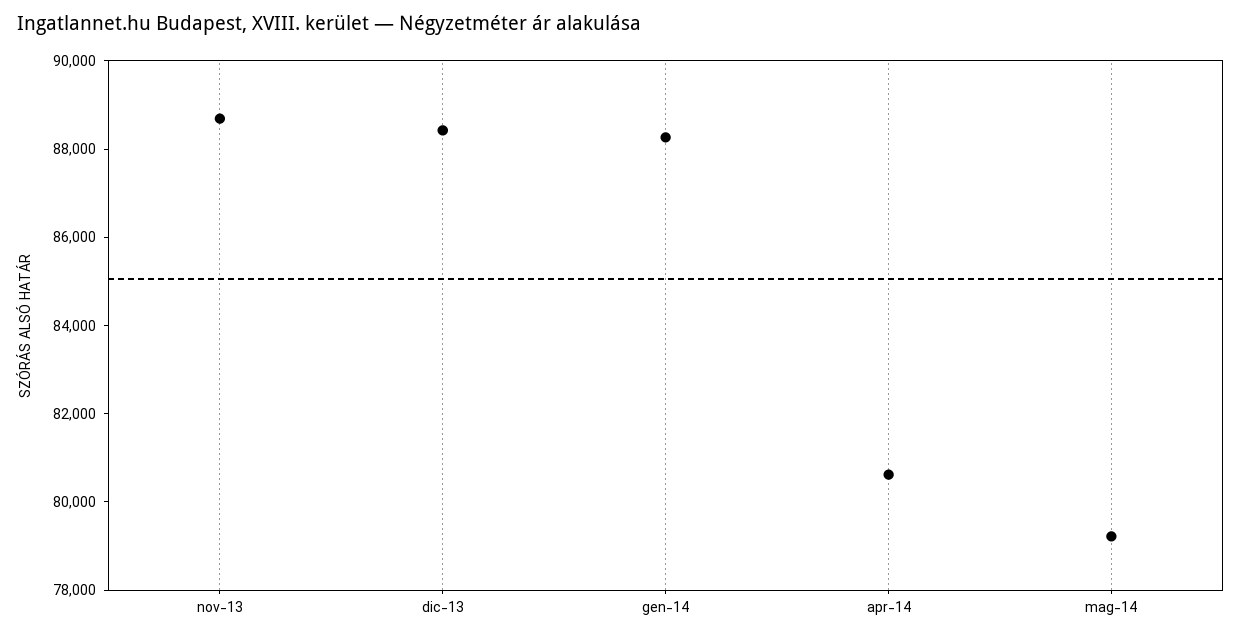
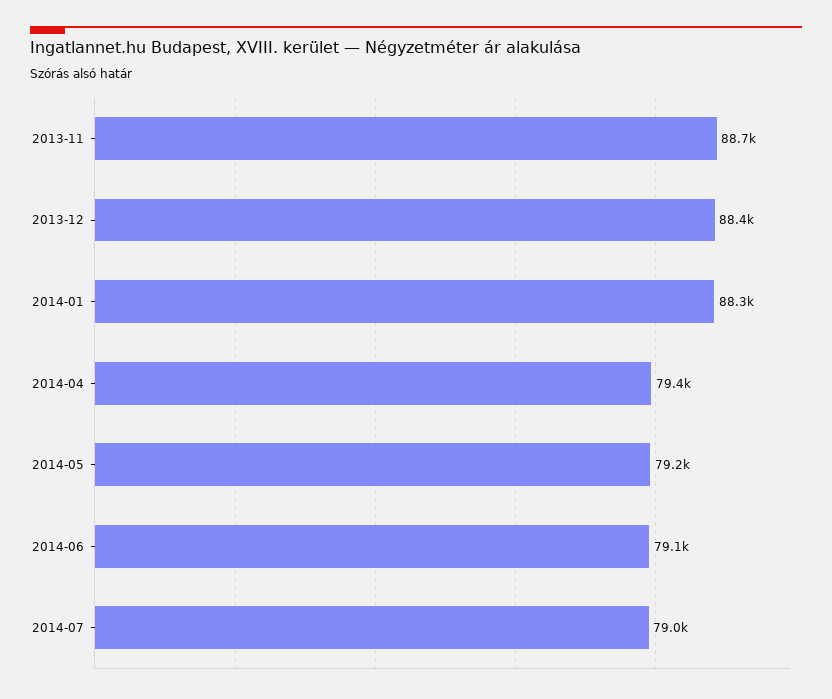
apr-14: 80500 -> 79400
2014-06: none -> 79100
2014-07: none -> 79000

